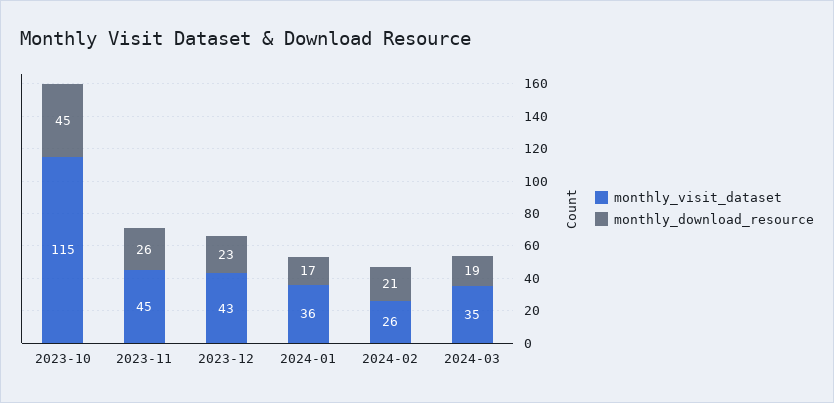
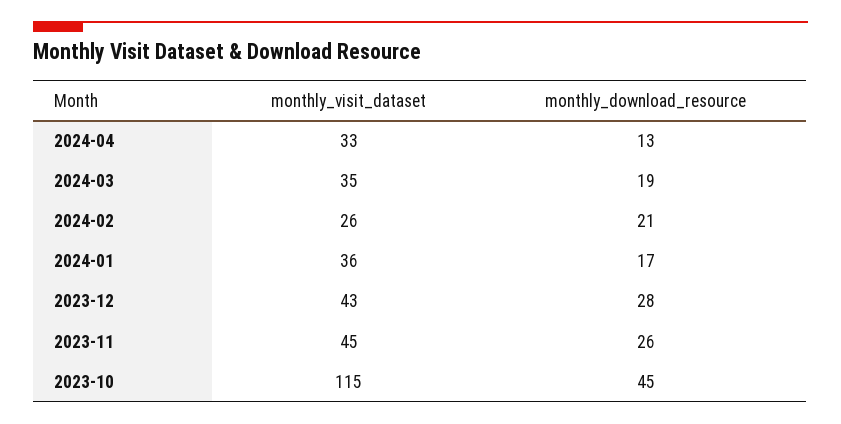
monthly_download_resource, 2023-12: 23 -> 28
monthly_visit_dataset, 2024-04: none -> 33
monthly_download_resource, 2024-04: none -> 13

